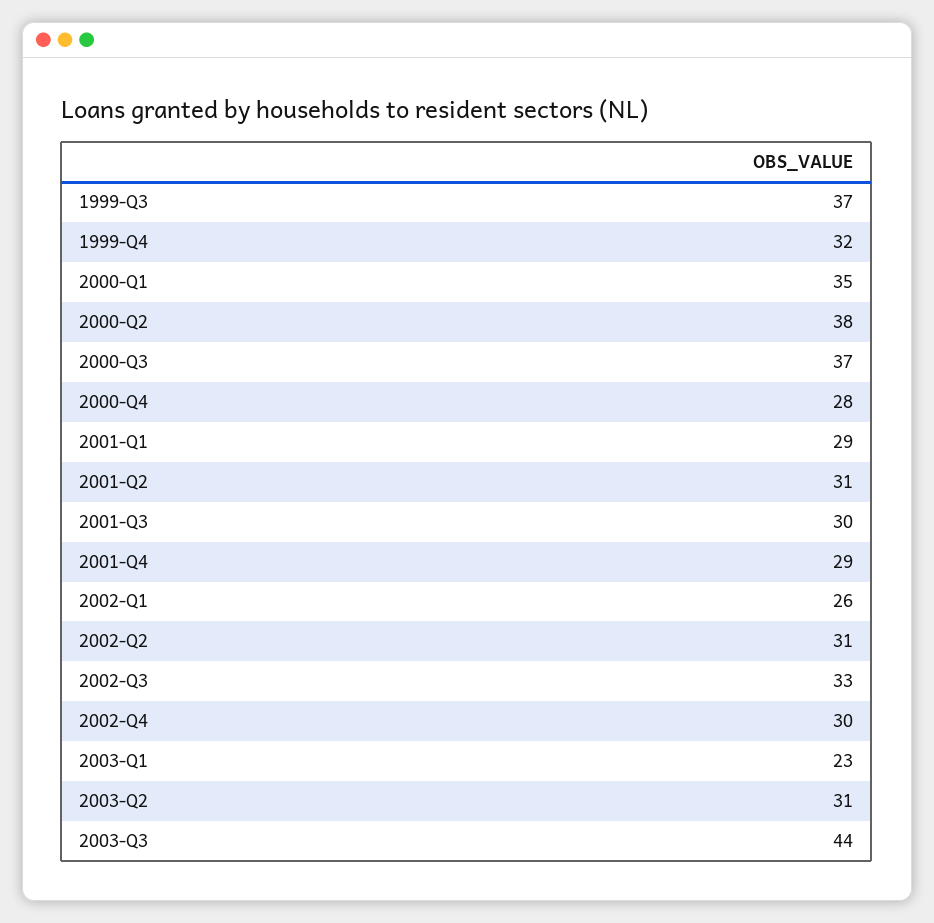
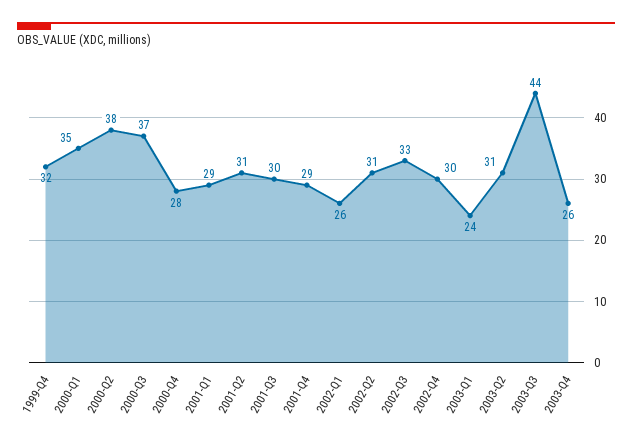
1999-Q3: 37 -> none
2003-Q1: 23 -> 24
2003-Q4: none -> 26

